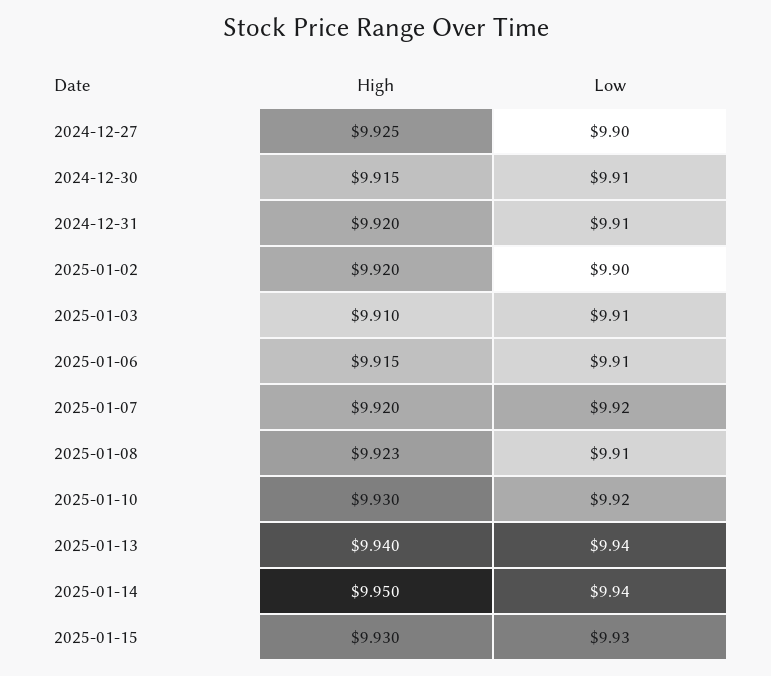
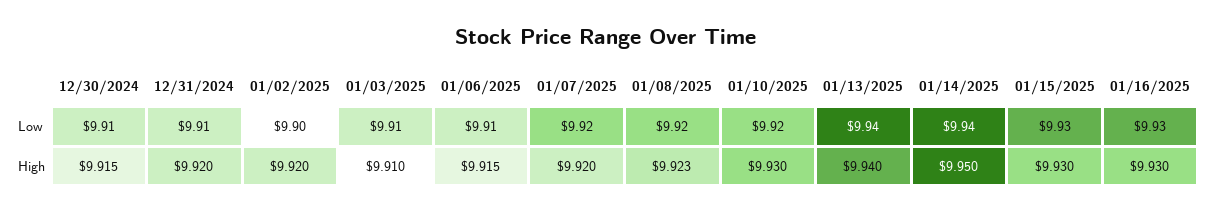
High, 2024-12-27: 9.925 -> none
Low, 2024-12-27: 9.9 -> none
Low, 2025-01-08: 9.91 -> 9.92
Low, 01/16/2025: none -> 9.93
High, 01/16/2025: none -> 9.93

